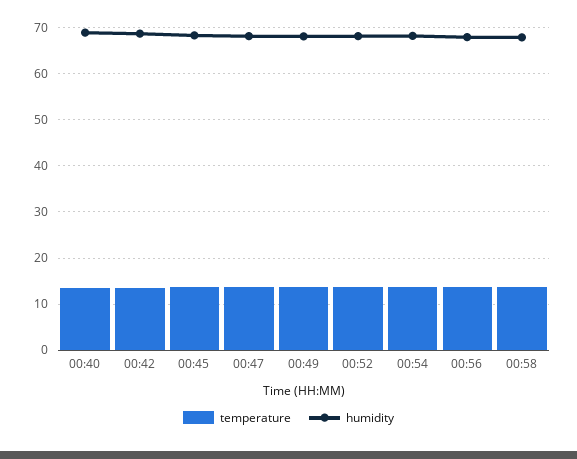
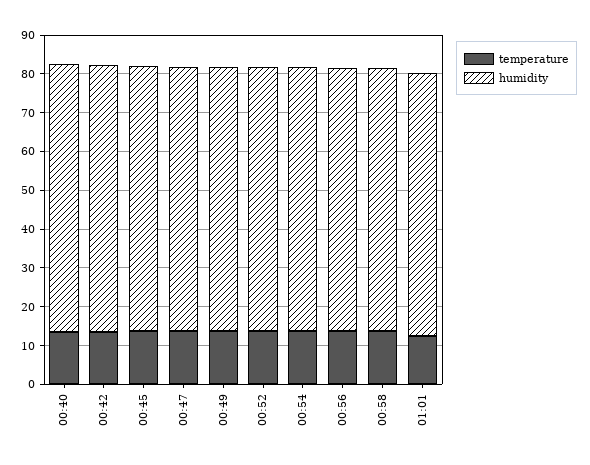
temperature, 01:01: none -> 12.5
humidity, 01:01: none -> 67.5

